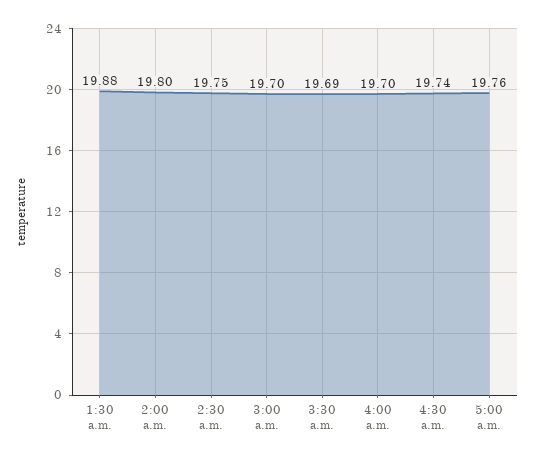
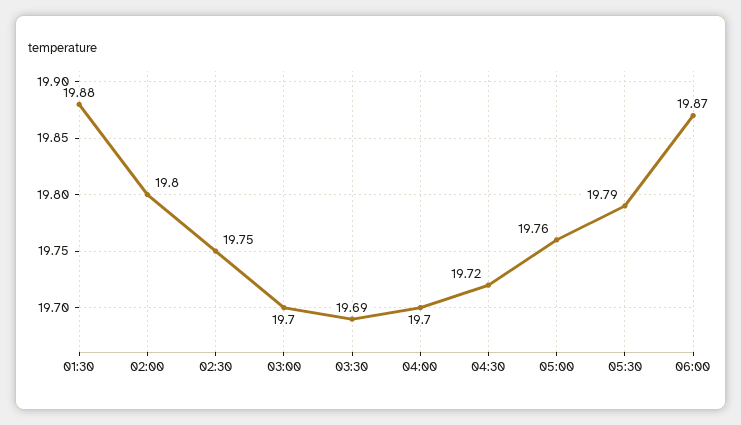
4:30 a.m.: 19.74 -> 19.72
05:30: none -> 19.79
06:00: none -> 19.87

